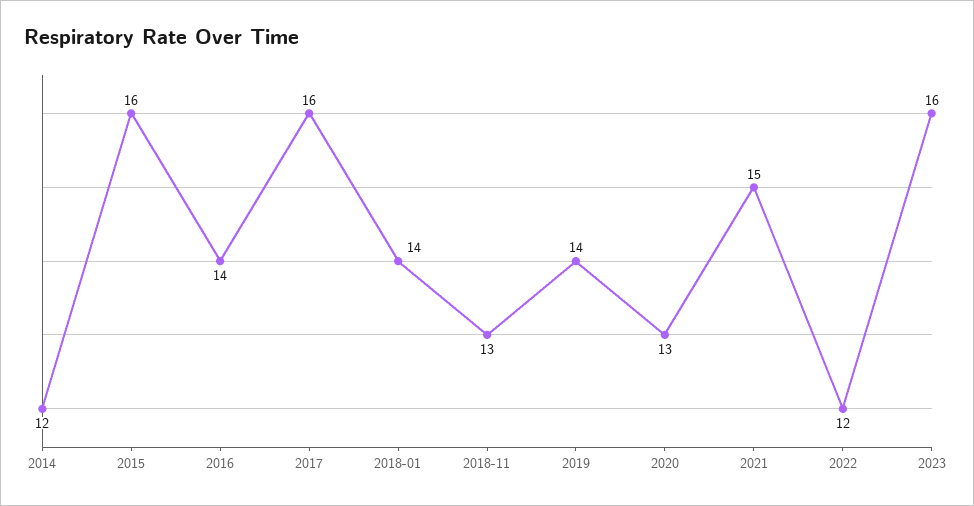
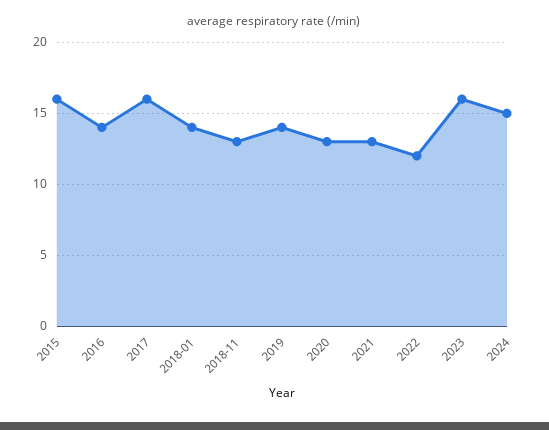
2014: 12 -> none
2021: 15 -> 13
2024: none -> 15

